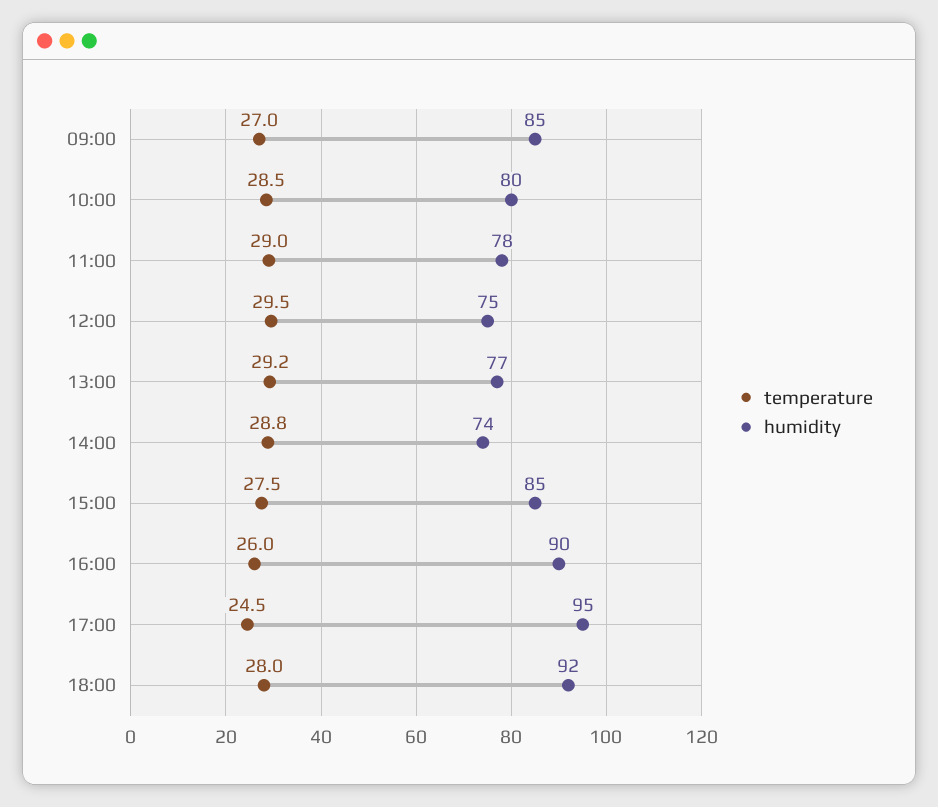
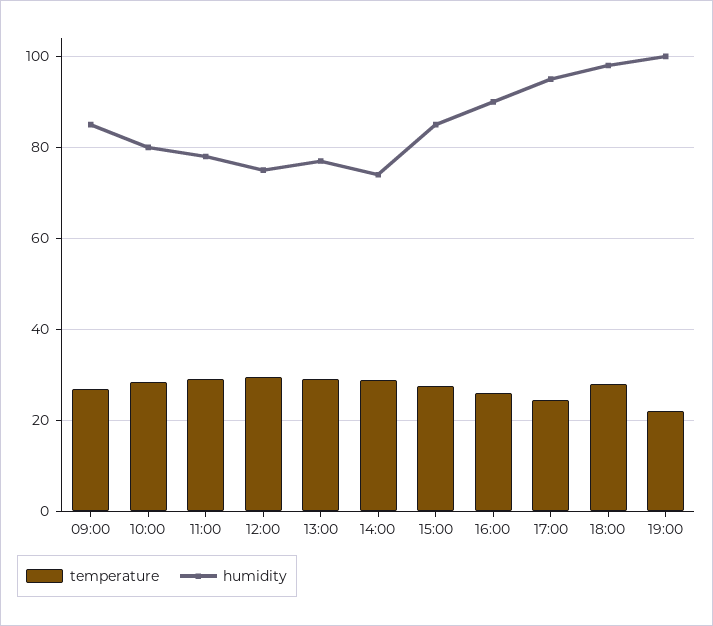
humidity, 18:00: 92 -> 98
temperature, 19:00: none -> 22
humidity, 19:00: none -> 100

